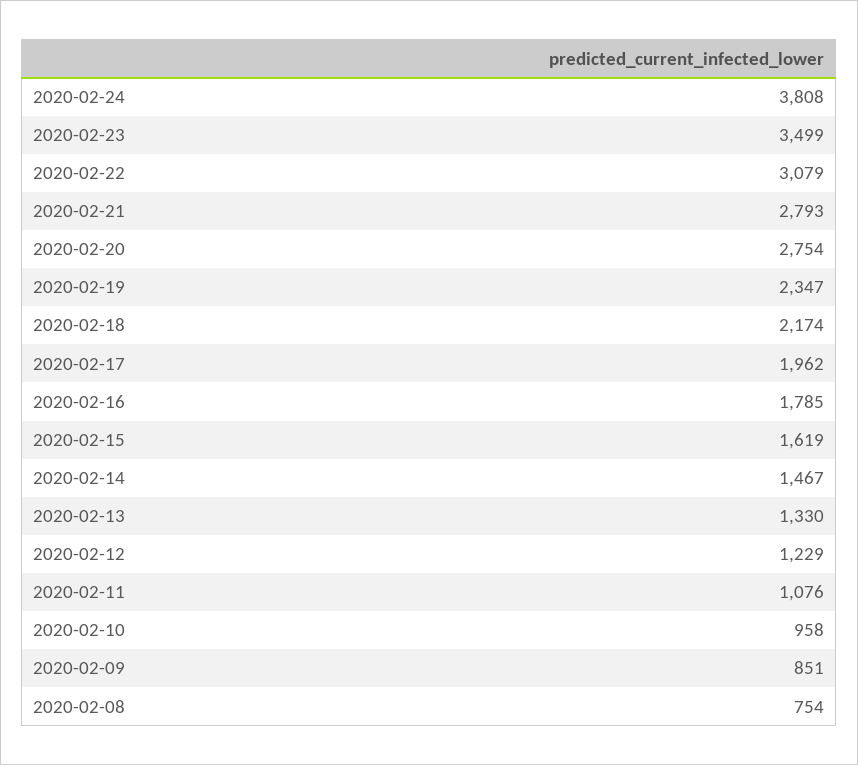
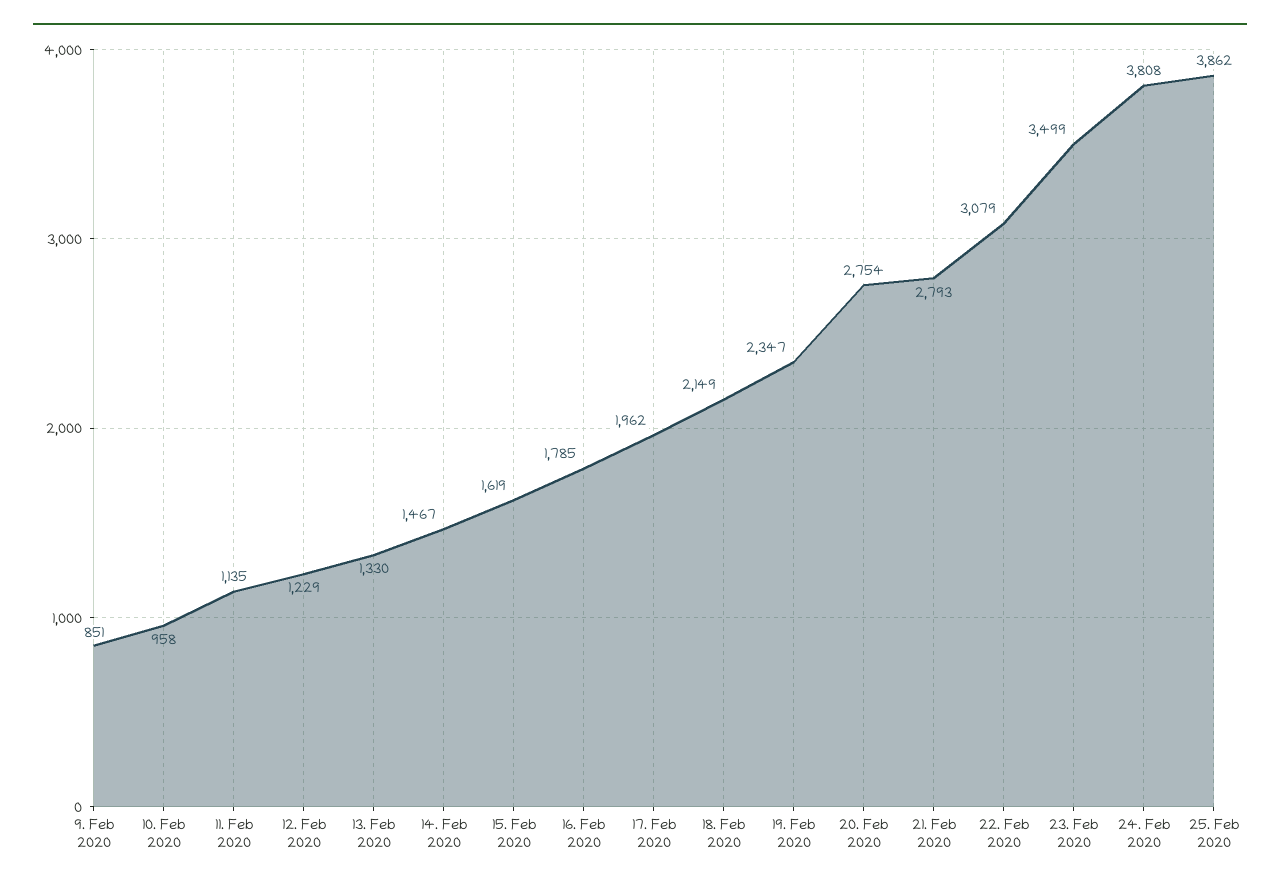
2020-02-18: 2174 -> 2149
2020-02-11: 1076 -> 1135
2020-02-08: 754 -> none
25. Feb 2020: none -> 3862

